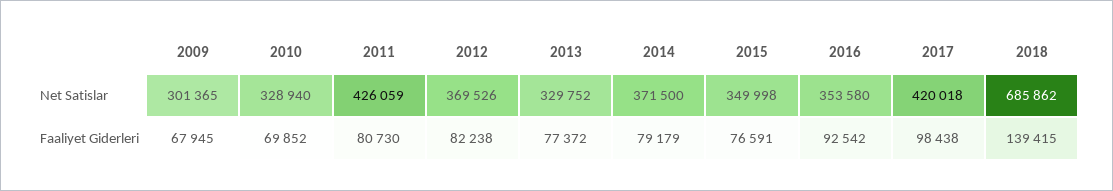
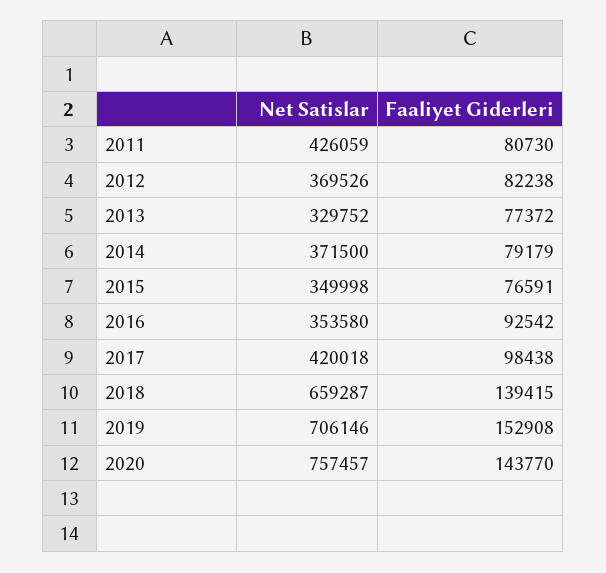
2009, Net Satislar: 301365 -> none
2010, Net Satislar: 328940 -> none
2018, Net Satislar: 685862 -> 659287
2009, Faaliyet Giderleri: 67945 -> none
2010, Faaliyet Giderleri: 69852 -> none
2019, Net Satislar: none -> 706146
2019, Faaliyet Giderleri: none -> 152908
2020, Net Satislar: none -> 757457
2020, Faaliyet Giderleri: none -> 143770

